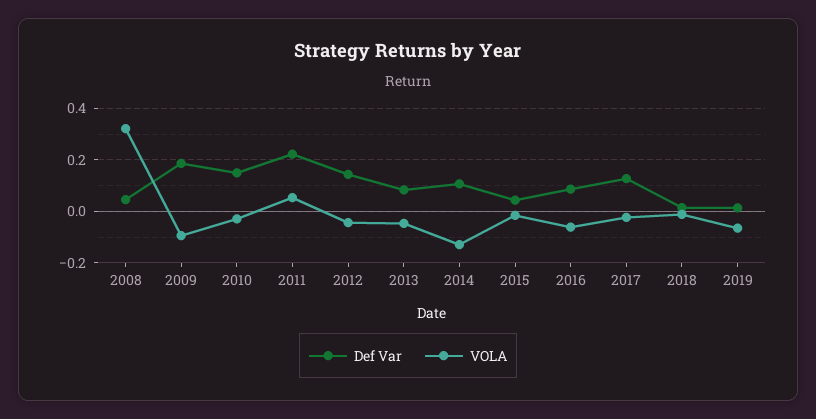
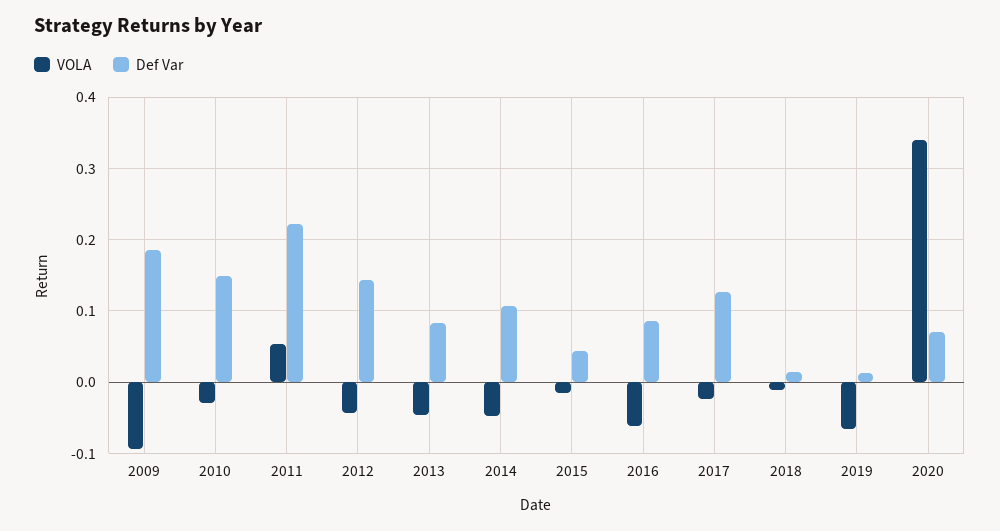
Def Var, 2008: 0.05 -> none
VOLA, 2008: 0.325 -> none
VOLA, 2014: -0.125 -> -0.05
VOLA, 2020: none -> 0.34
Def Var, 2020: none -> 0.07

